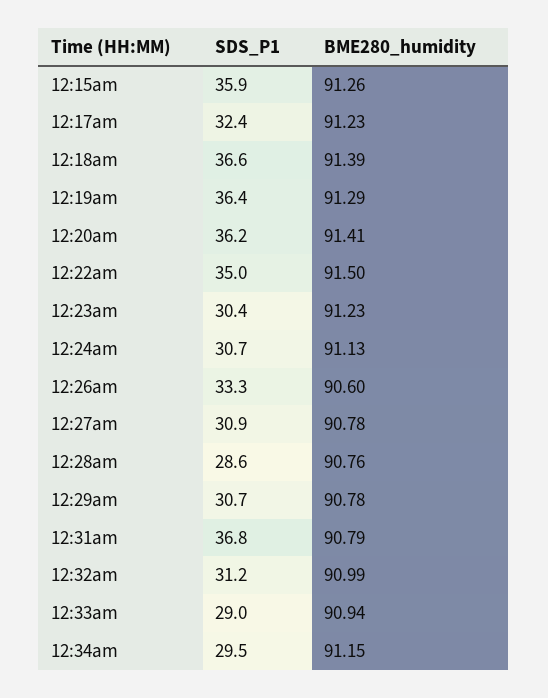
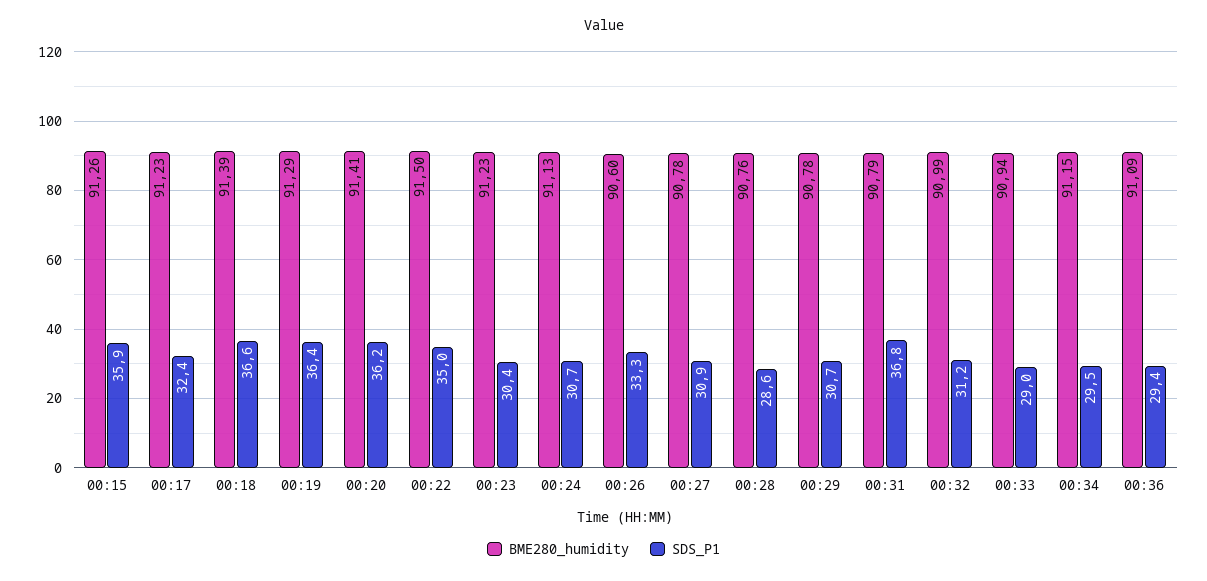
BME280_humidity, 00:36: none -> 91.09
SDS_P1, 00:36: none -> 29.4

